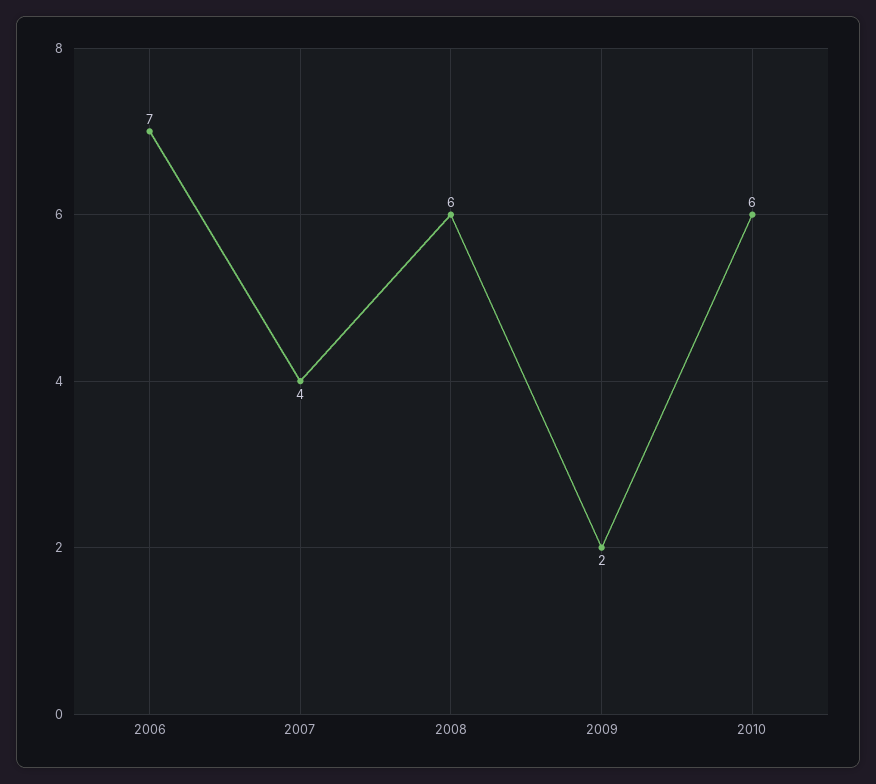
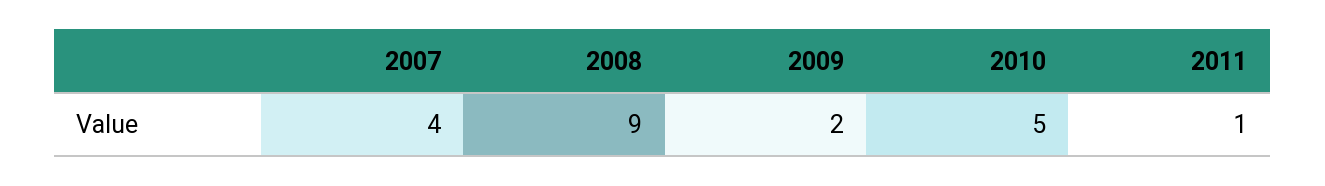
2006: 7 -> none
2008: 6 -> 9
2010: 6 -> 5
2011: none -> 1

